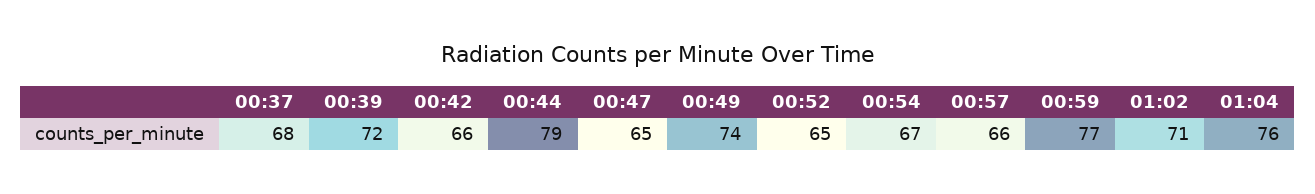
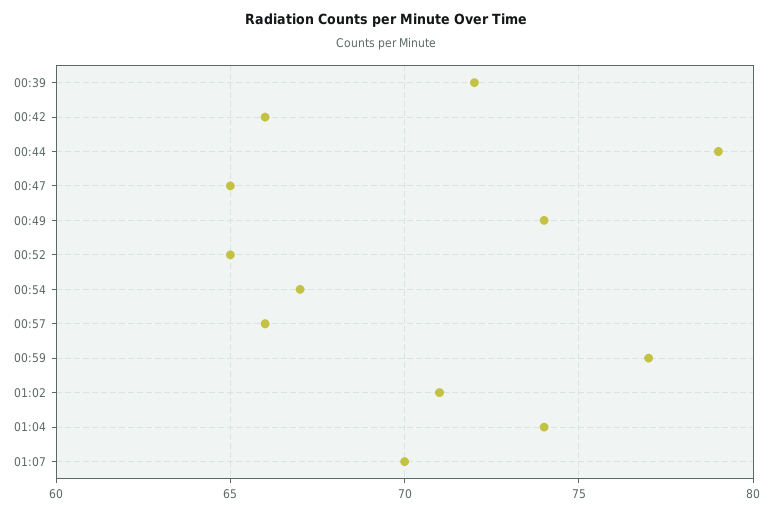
00:37: 68 -> none
01:04: 76 -> 74
01:07: none -> 70

